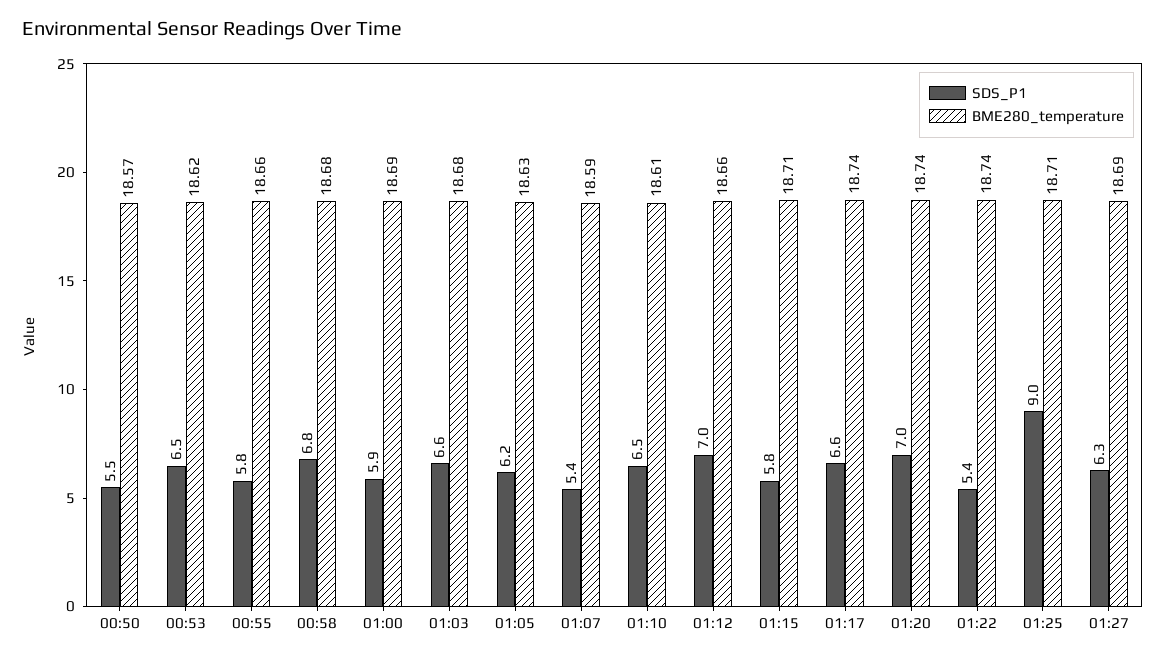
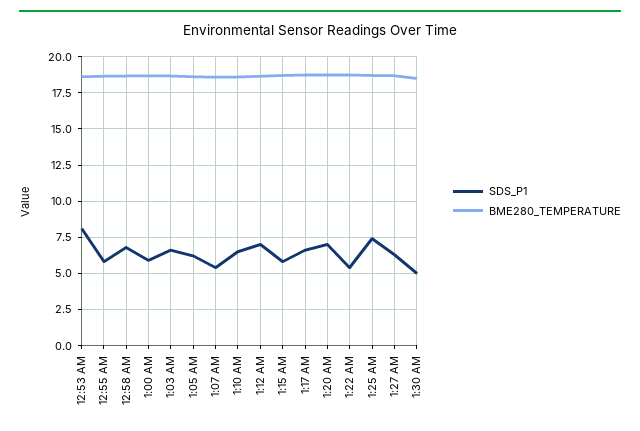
SDS_P1, 00:50: 5.5 -> none
BME280_temperature, 00:50: 18.57 -> none
SDS_P1, 00:53: 6.5 -> 8
SDS_P1, 01:25: 9 -> 7.5
SDS_P1, 1:30 AM: none -> 5
BME280_temperature, 1:30 AM: none -> 18.5

